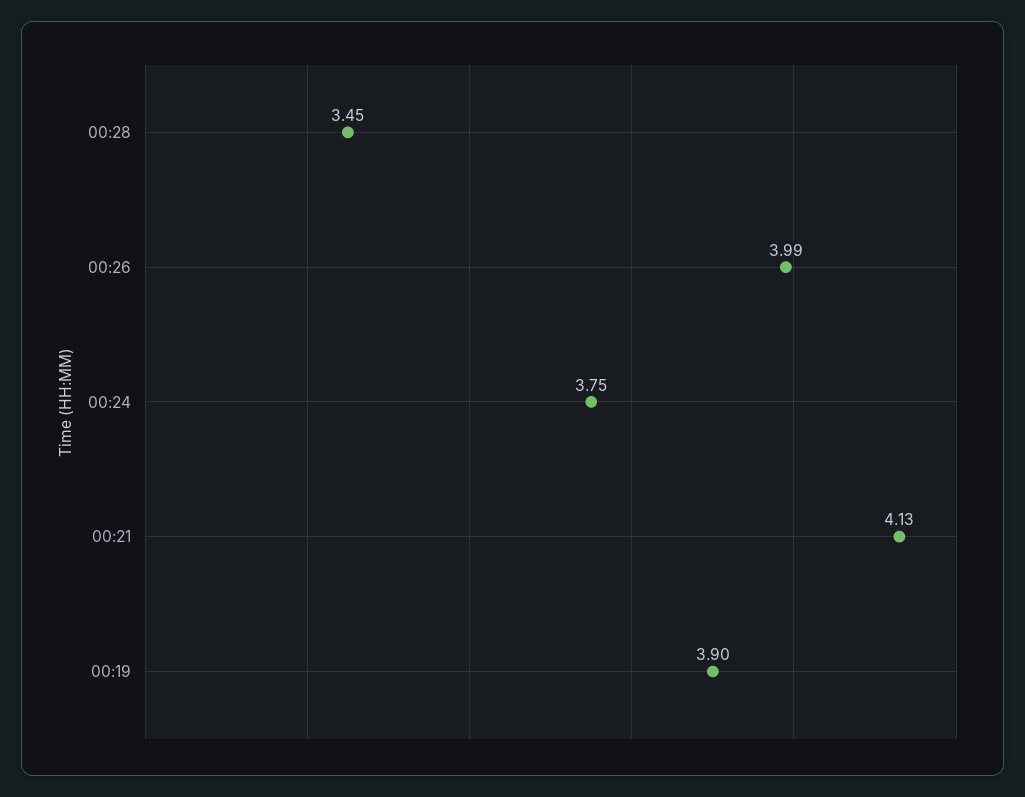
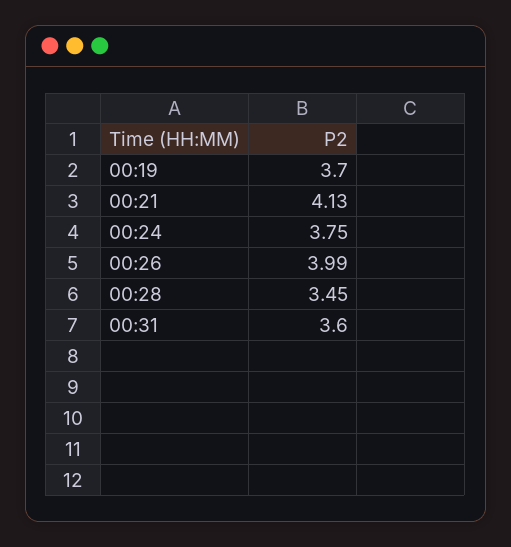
00:19: 3.9 -> 3.7
00:31: none -> 3.6

